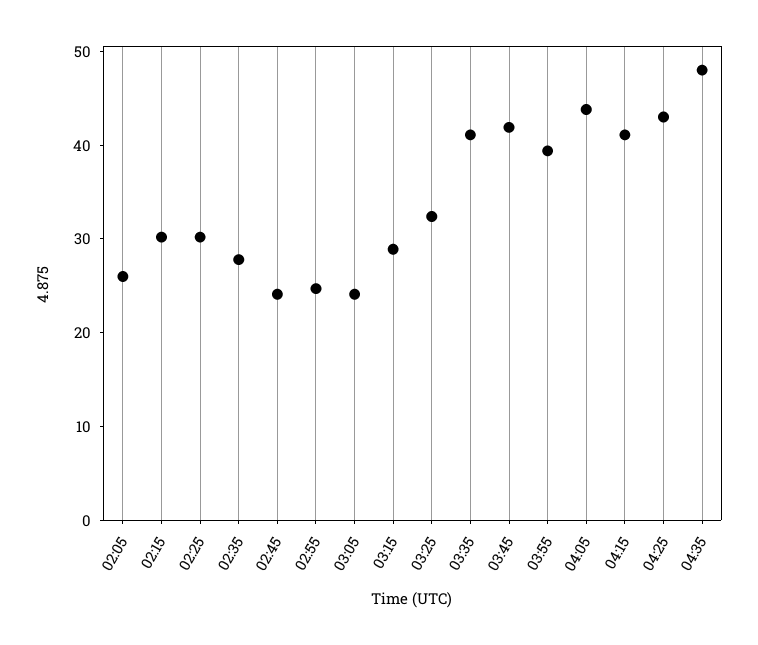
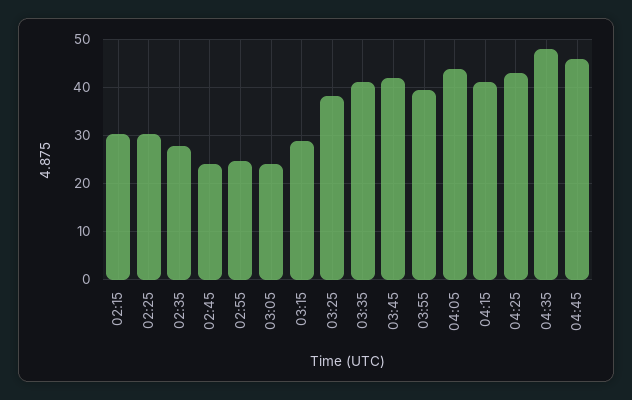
02:05: 26 -> none
03:25: 32 -> 38
04:45: none -> 46

